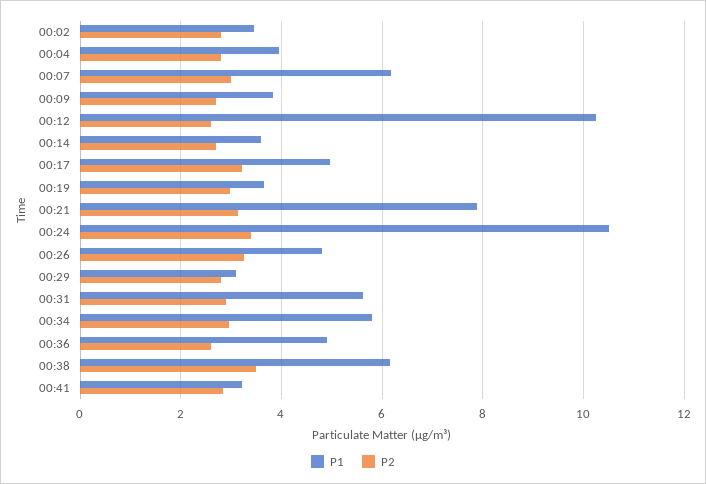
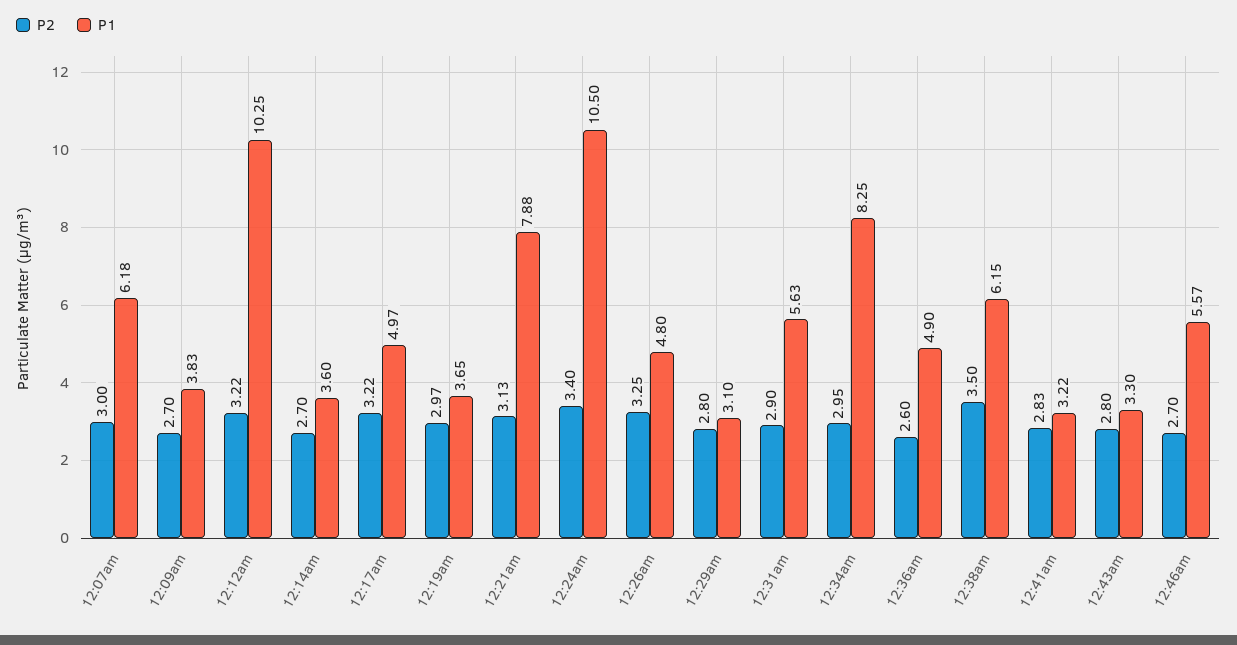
P1, 00:02: 3.4 -> none
P2, 00:02: 2.8 -> none
P1, 00:04: 4 -> none
P2, 00:04: 2.8 -> none
P2, 00:12: 2.6 -> 3.22
P1, 00:34: 5.8 -> 8.25
P2, 12:43am: none -> 2.8
P1, 12:43am: none -> 3.3
P2, 12:46am: none -> 2.7
P1, 12:46am: none -> 5.57

